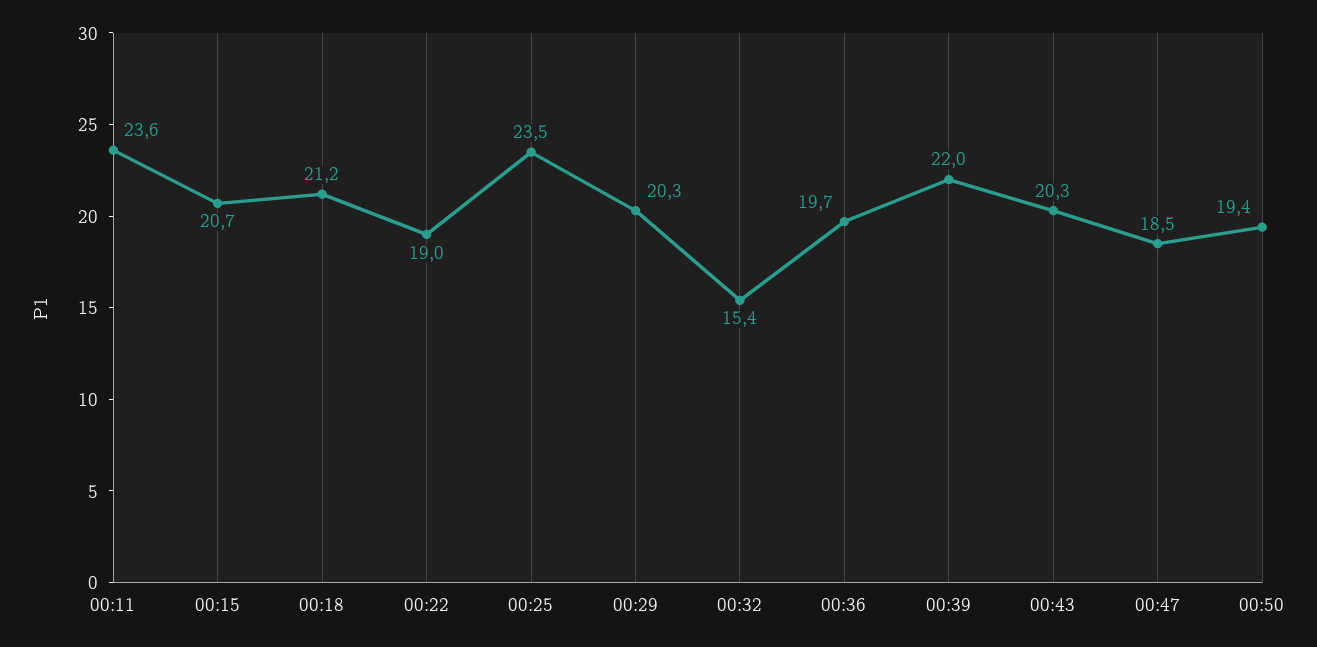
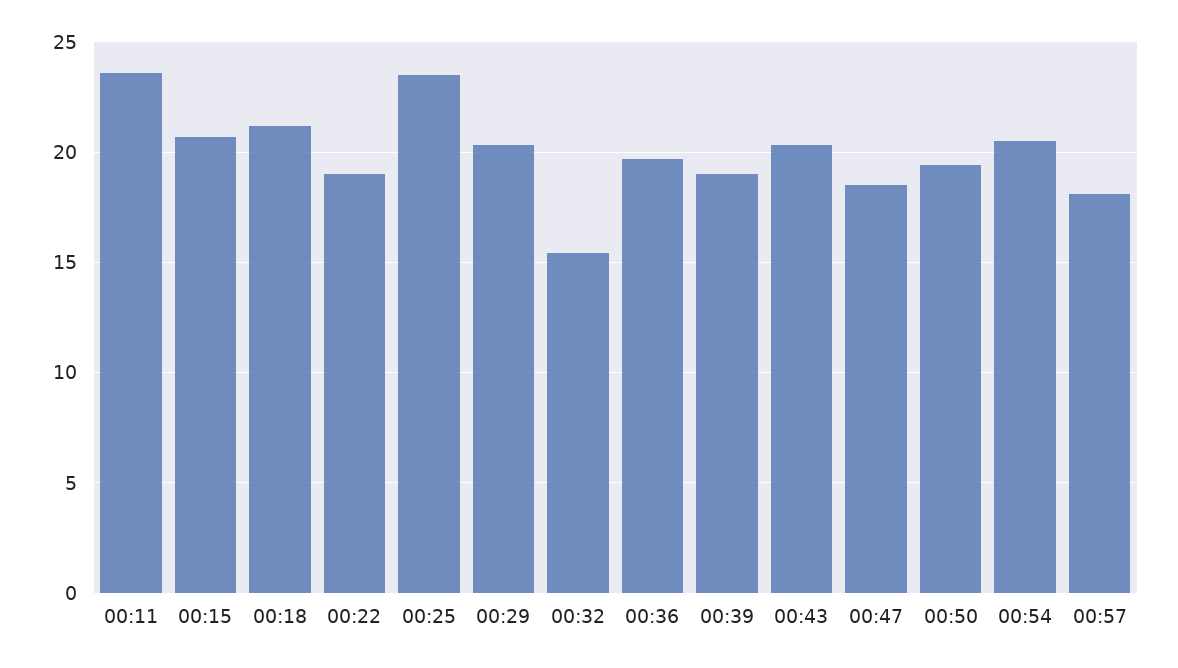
00:39: 22 -> 19
00:54: none -> 20.5
00:57: none -> 18

